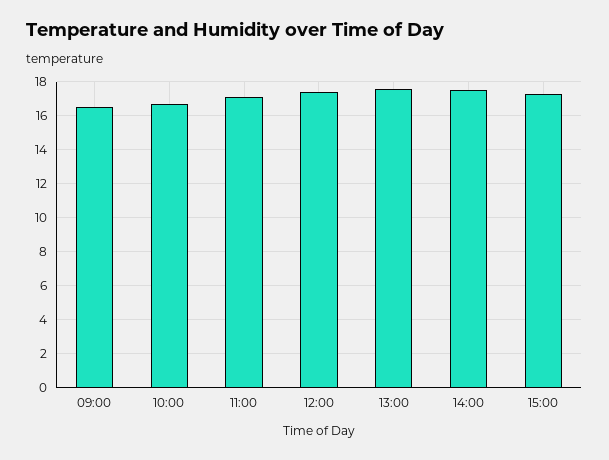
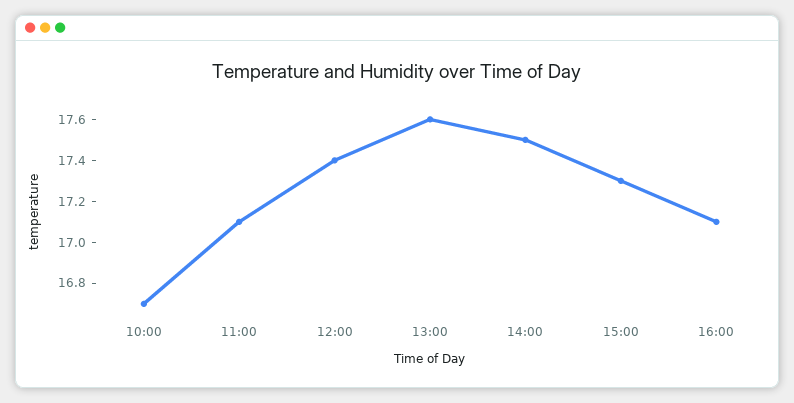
09:00: 16.5 -> none
16:00: none -> 17.1

